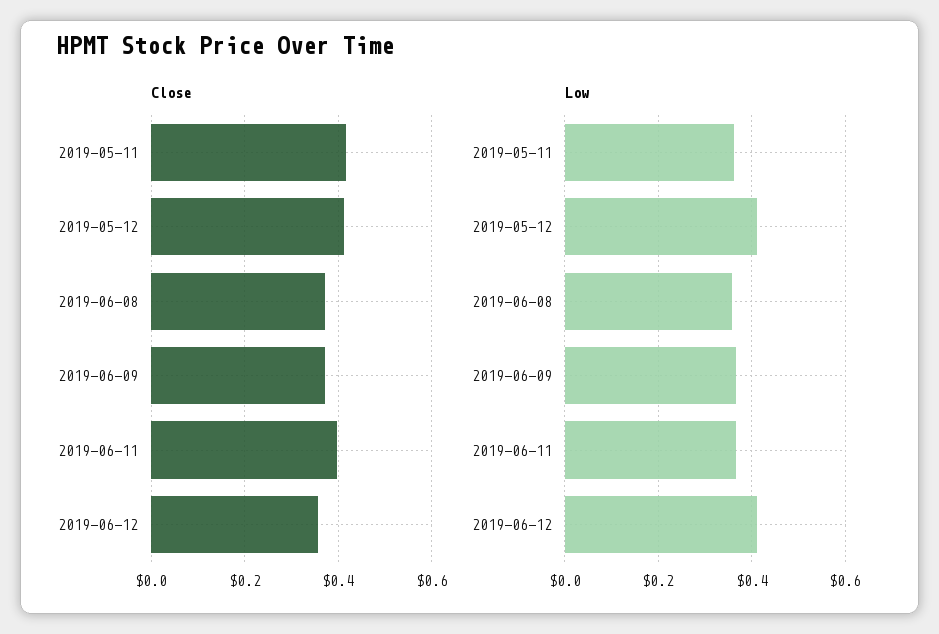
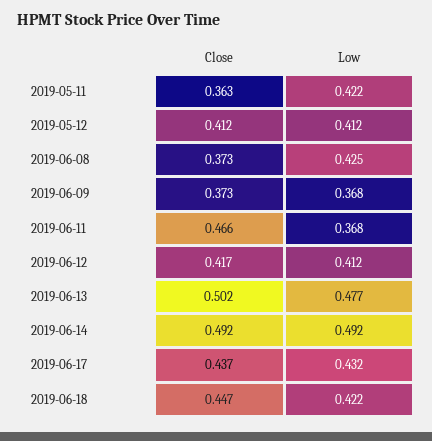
Close, 2019-05-11: 0.42 -> 0.363
Close, 2019-06-11: 0.4 -> 0.466
Close, 2019-06-12: 0.36 -> 0.417
Low, 2019-05-11: 0.36 -> 0.422
Low, 2019-06-08: 0.36 -> 0.425
Close, 2019-06-13: none -> 0.502
Low, 2019-06-13: none -> 0.477
Close, 2019-06-14: none -> 0.492
Low, 2019-06-14: none -> 0.492
Close, 2019-06-17: none -> 0.437
Low, 2019-06-17: none -> 0.432
Close, 2019-06-18: none -> 0.447
Low, 2019-06-18: none -> 0.422

